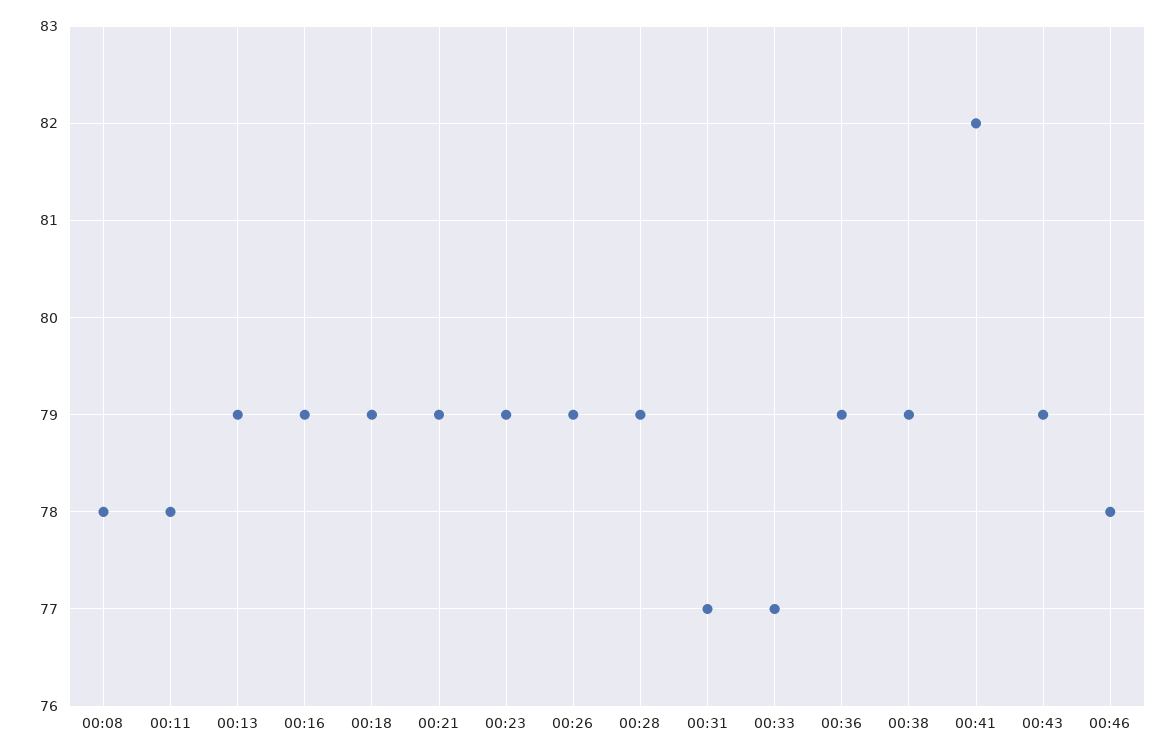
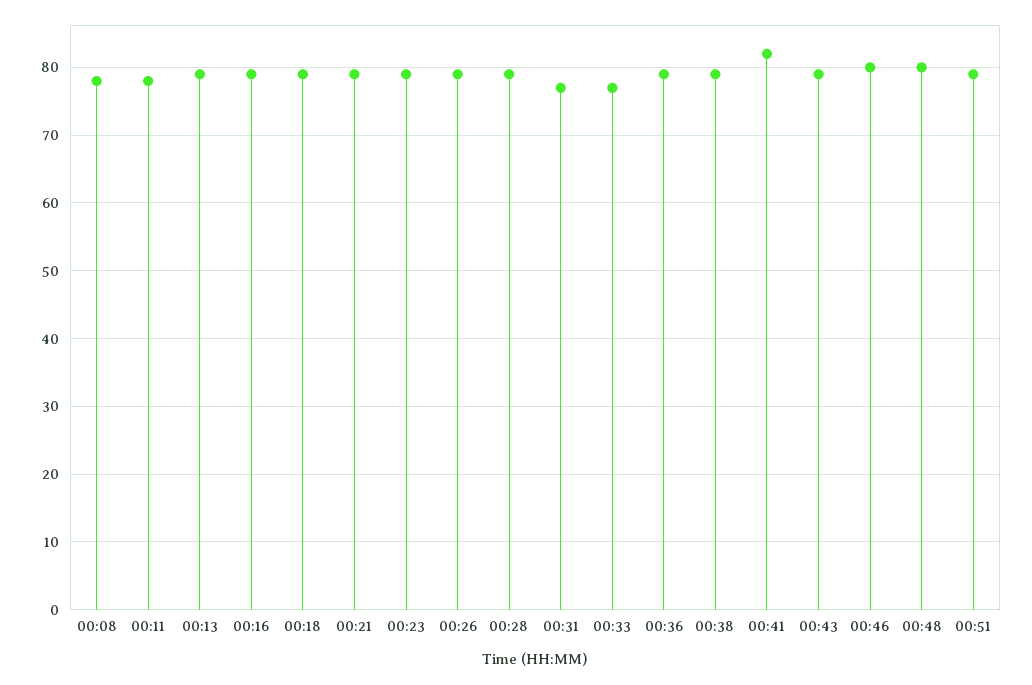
00:46: 78 -> 80
00:48: none -> 80
00:51: none -> 79

